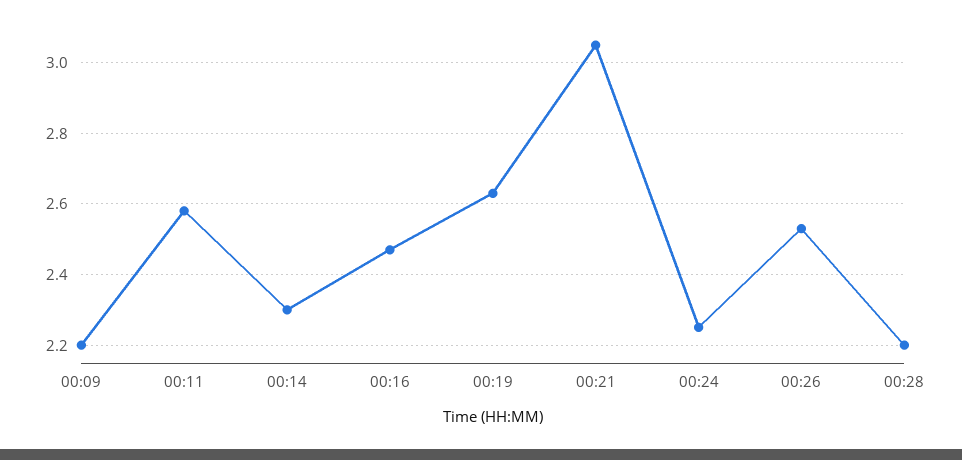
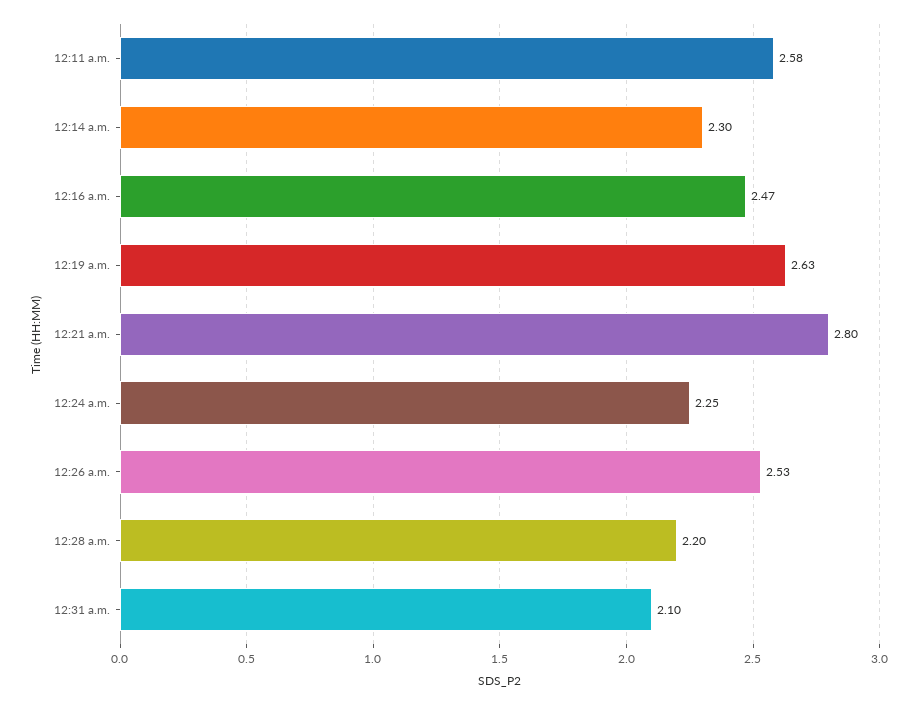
00:09: 2.2 -> none
00:21: 3.05 -> 2.8
12:31 a.m.: none -> 2.1

